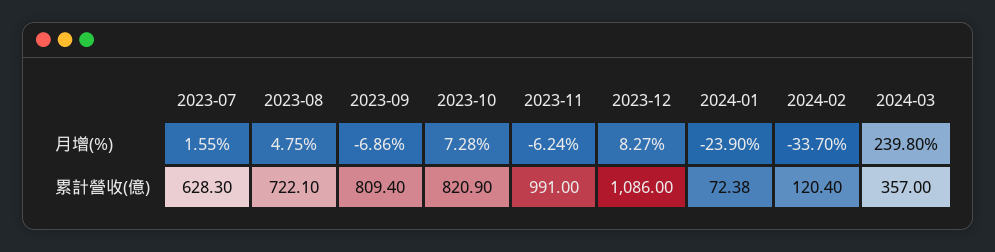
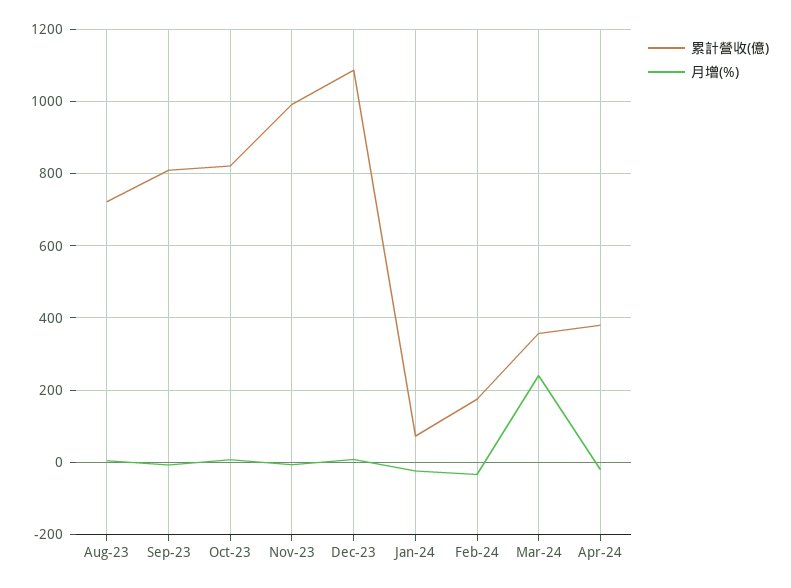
月增(%), 2023-07: 1.55 -> none
累計營收(億), 2023-07: 628.3 -> none
累計營收(億), 2024-02: 120.4 -> 180
累計營收(億), Apr-24: none -> 380
月增(%), Apr-24: none -> -20

